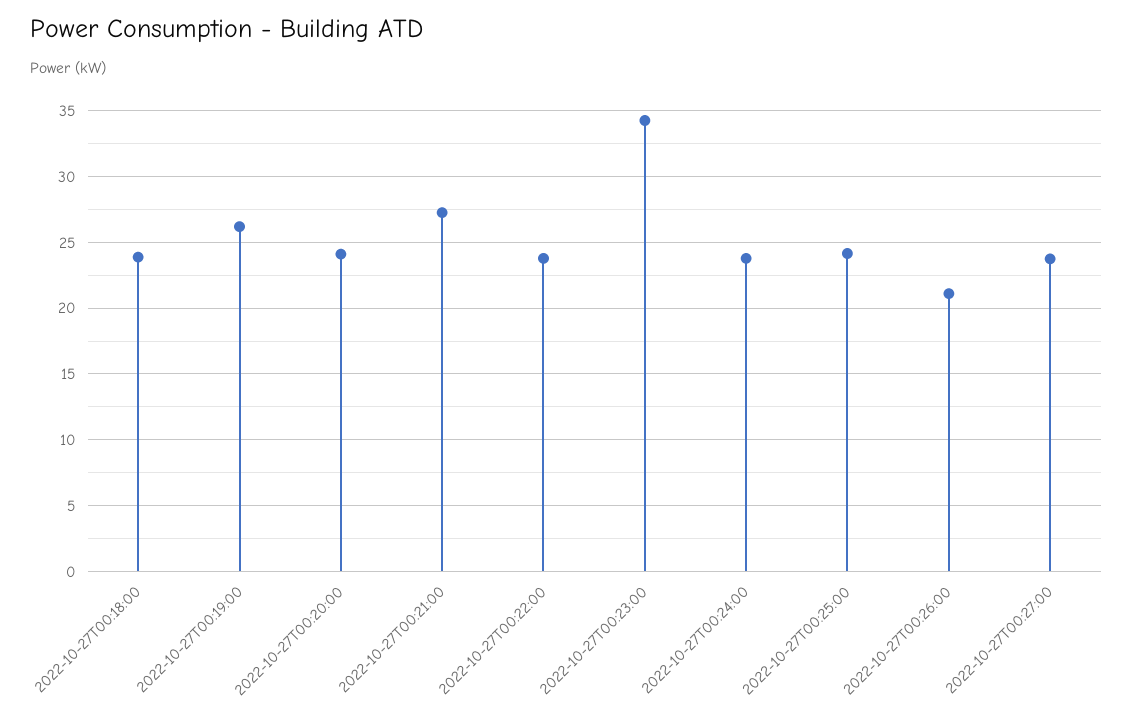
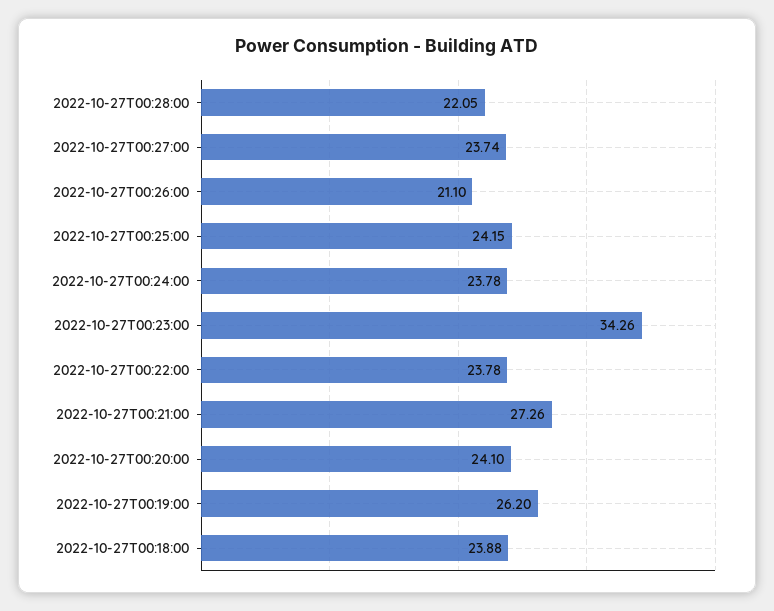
2022-10-27T00:28:00: none -> 22.05

